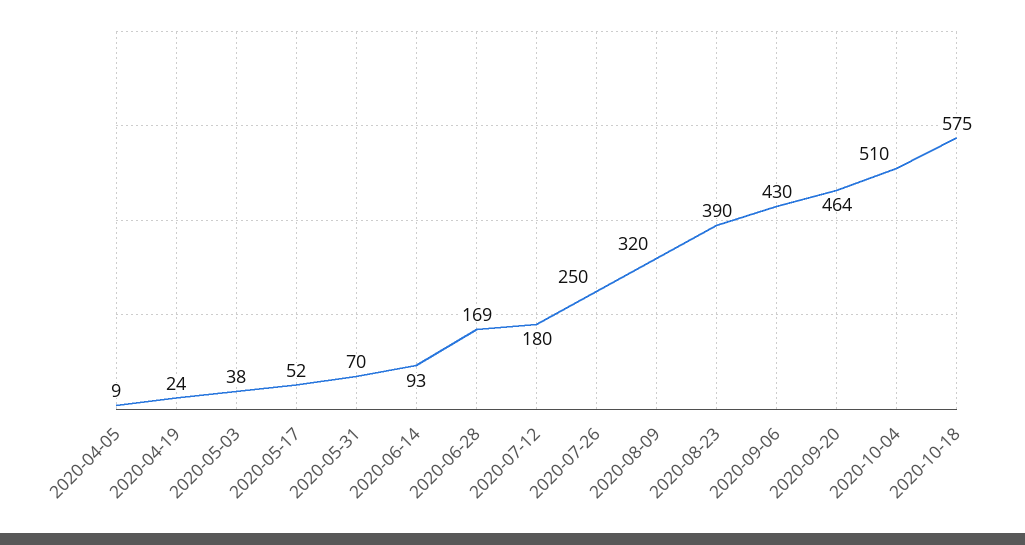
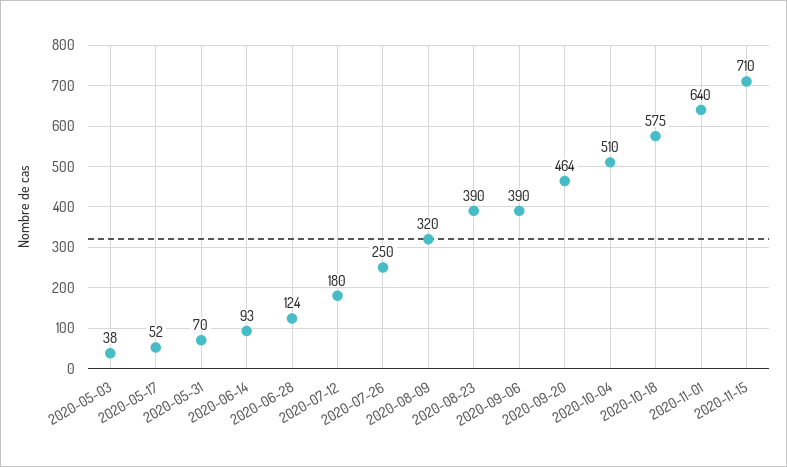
2020-04-05: 9 -> none
2020-04-19: 24 -> none
2020-06-28: 169 -> 124
2020-09-06: 430 -> 390
2020-11-01: none -> 640
2020-11-15: none -> 710

